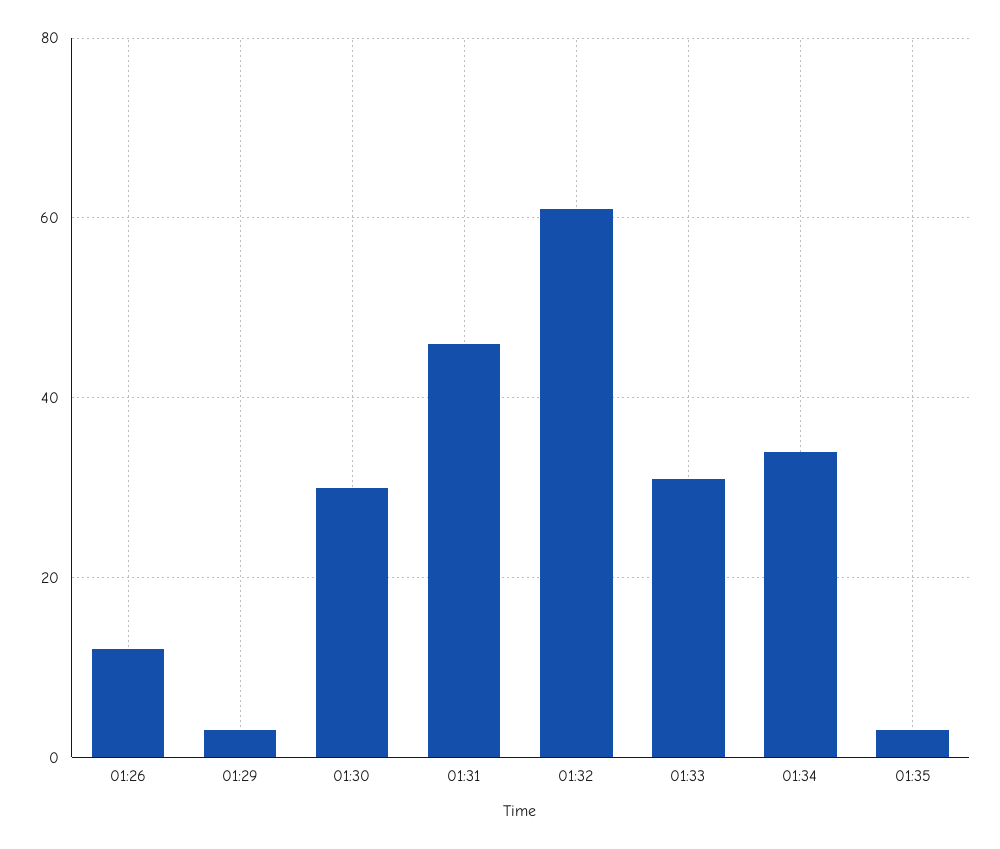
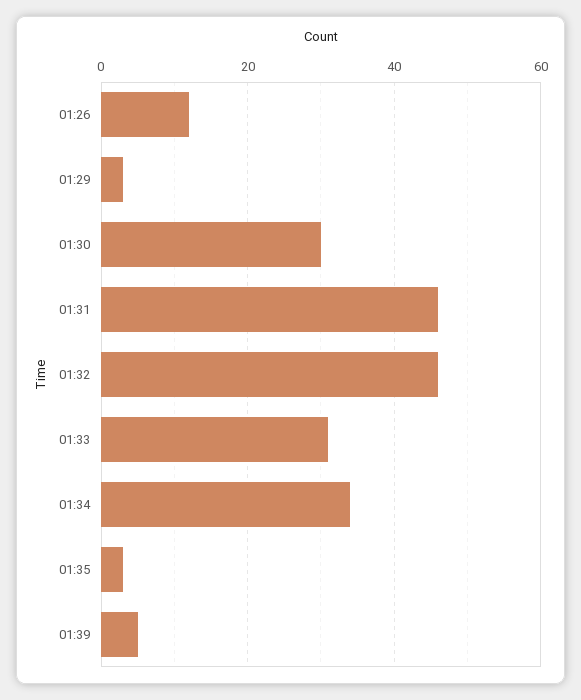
01:32: 60 -> 45
01:39: none -> 5

